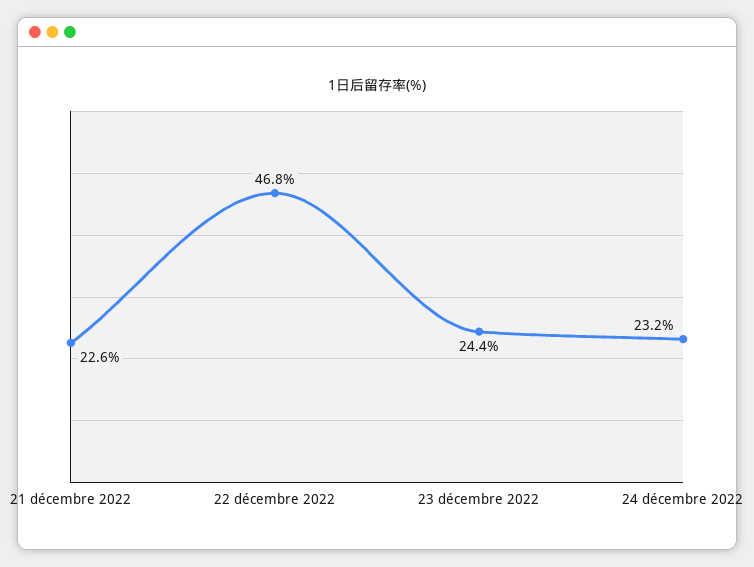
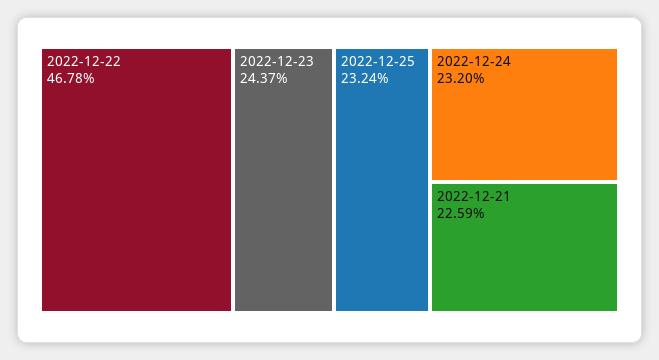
2022-12-25: none -> 23.24

